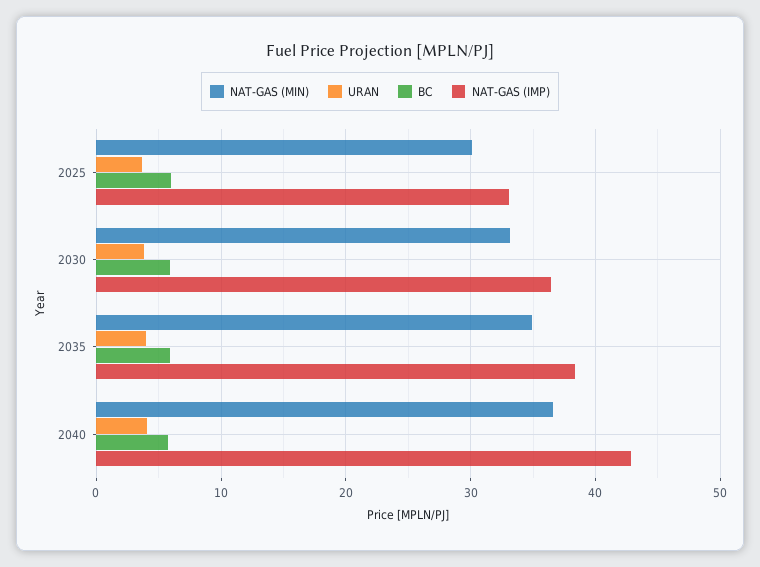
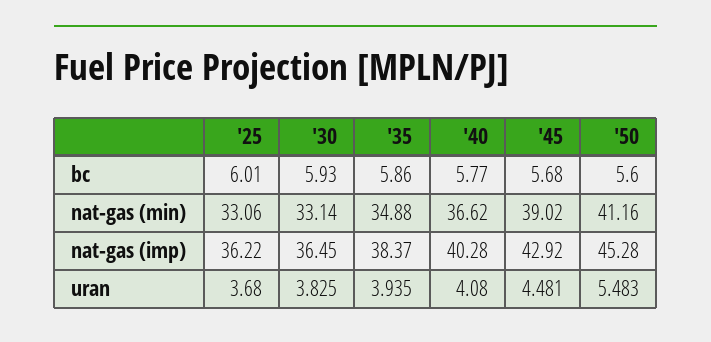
NAT-GAS (MIN), 2025: 30 -> 33.06
NAT-GAS (IMP), 2025: 33 -> 36.22
NAT-GAS (IMP), 2040: 43 -> 40.28
BC, '45: none -> 5.68
BC, '50: none -> 5.6
NAT-GAS (MIN), '45: none -> 39.02
NAT-GAS (MIN), '50: none -> 41.16
NAT-GAS (IMP), '45: none -> 42.92
NAT-GAS (IMP), '50: none -> 45.28
URAN, '45: none -> 4.481
URAN, '50: none -> 5.483

